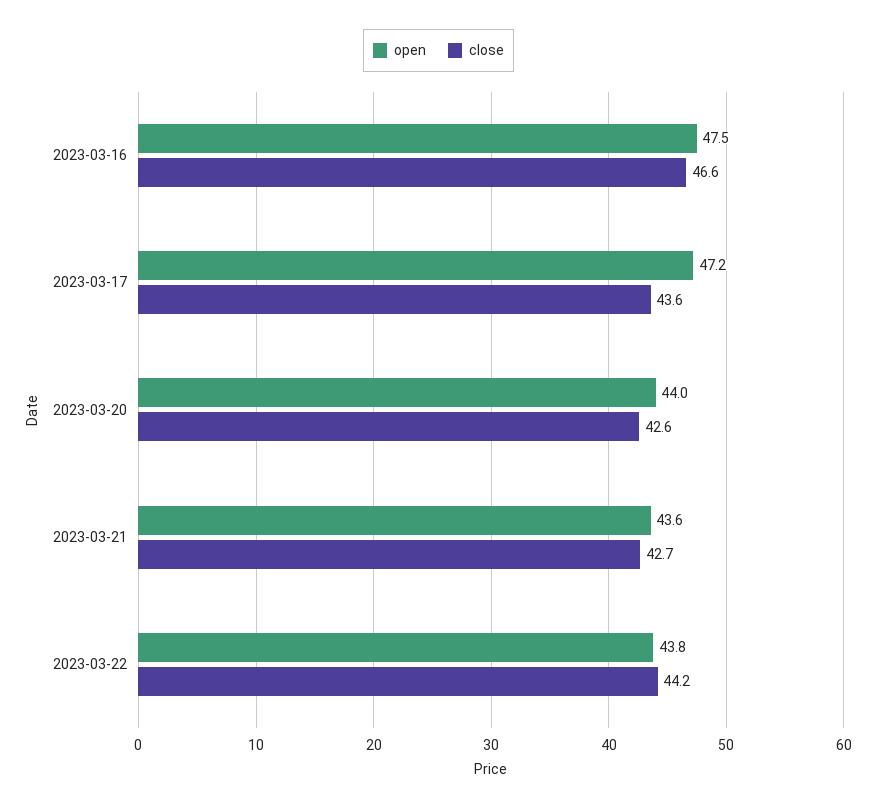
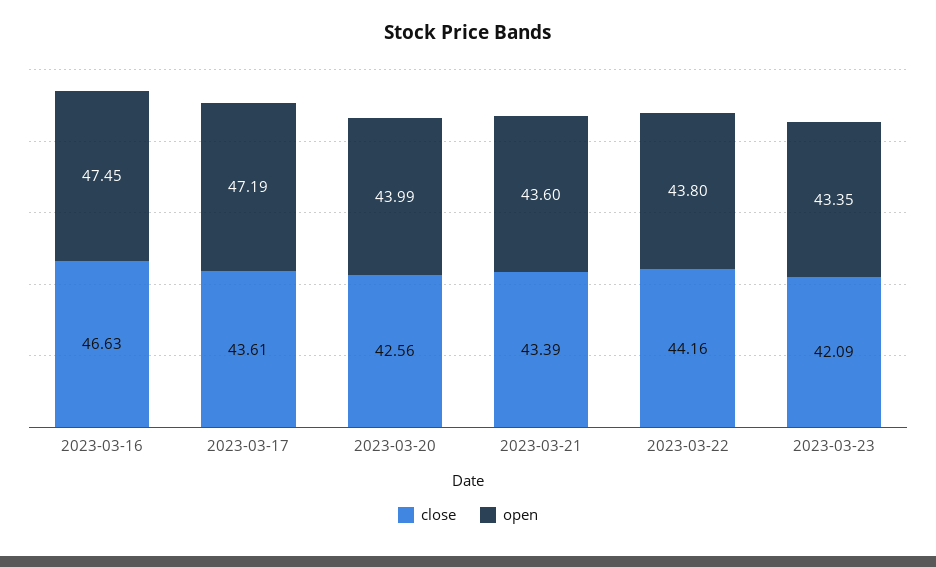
close, 2023-03-21: 42.7 -> 43.39
close, 2023-03-23: none -> 42.09
open, 2023-03-23: none -> 43.35

